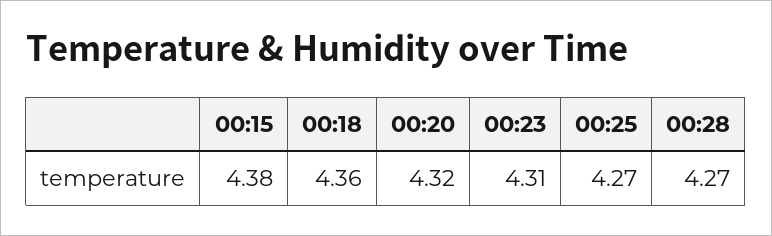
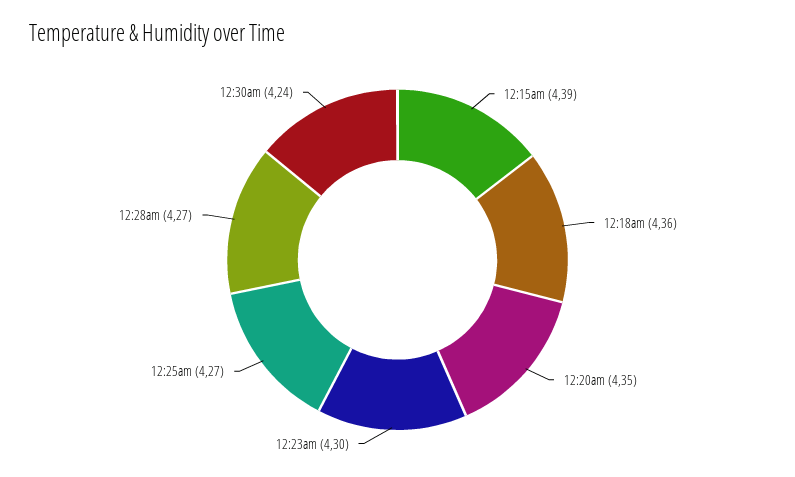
00:15: 4.38 -> 4.39
00:20: 4.32 -> 4.35
00:23: 4.31 -> 4.3
12:30am: none -> 4.24

